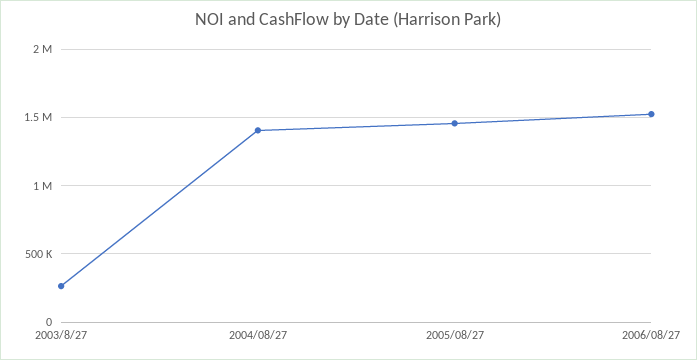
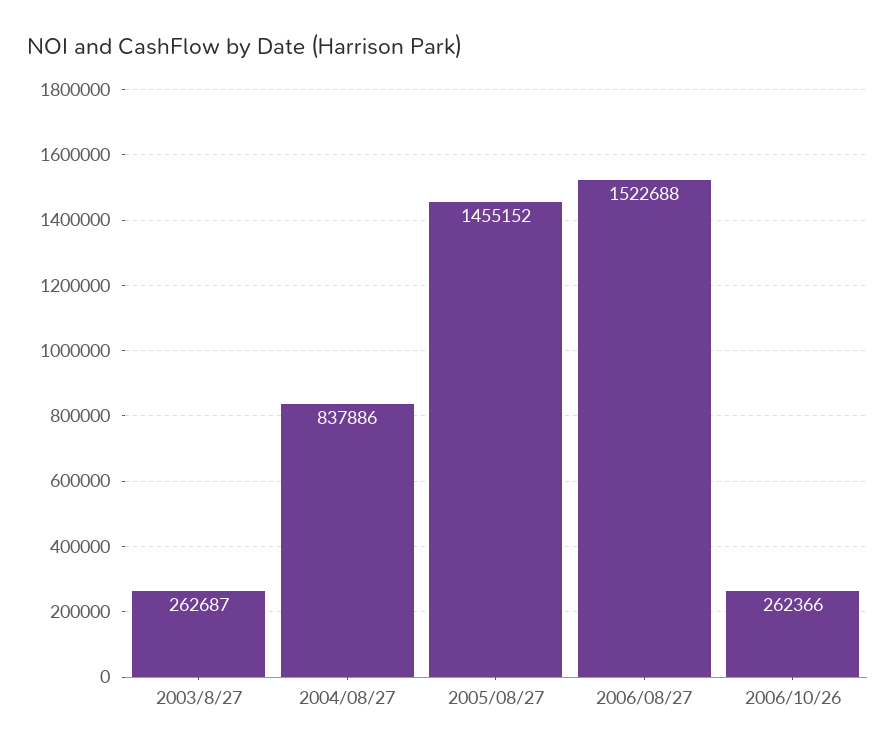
2004/08/27: 1400000 -> 837886
2006/10/26: none -> 262366

